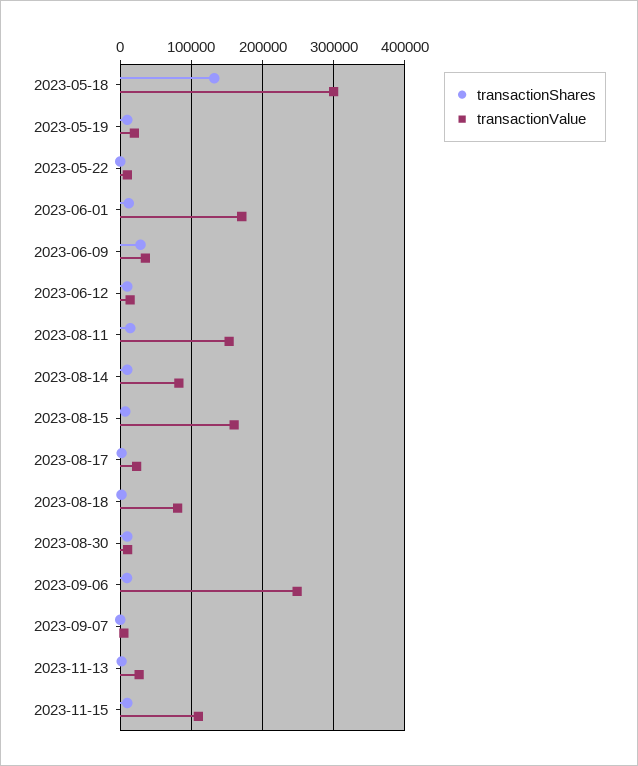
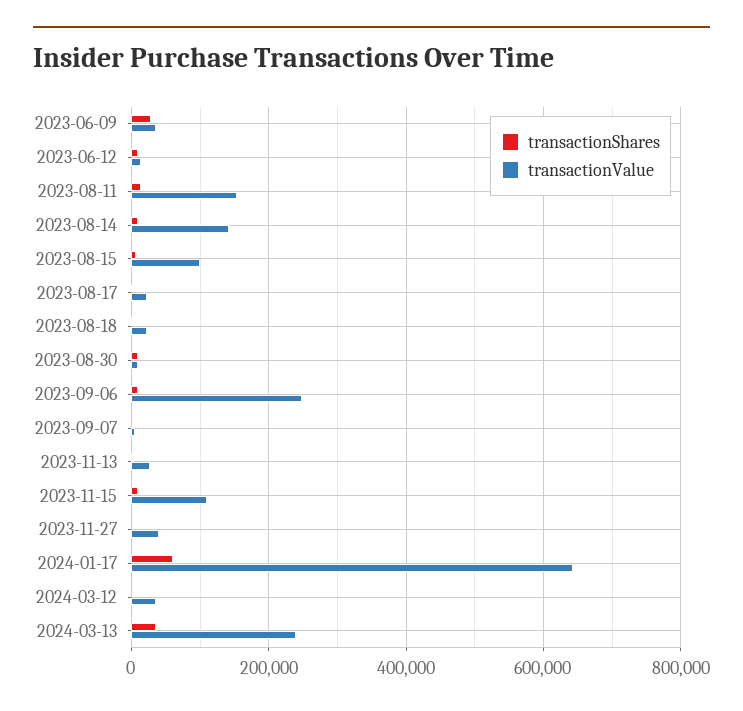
transactionShares, 2023-05-18: 130000 -> none
transactionValue, 2023-05-18: 300000 -> none
transactionShares, 2023-05-19: 10000 -> none
transactionValue, 2023-05-19: 20000 -> none
transactionShares, 2023-05-22: 0 -> none
transactionValue, 2023-05-22: 10000 -> none
transactionShares, 2023-06-01: 10000 -> none
transactionValue, 2023-06-01: 170000 -> none
transactionValue, 2023-08-14: 80000 -> 140000
transactionValue, 2023-08-15: 160000 -> 100000
transactionValue, 2023-08-18: 80000 -> 20000
transactionShares, 2023-11-27: none -> 0
transactionValue, 2023-11-27: none -> 40000
transactionShares, 2024-01-17: none -> 60000
transactionValue, 2024-01-17: none -> 640000
transactionShares, 2024-03-12: none -> 0
transactionValue, 2024-03-12: none -> 40000
transactionShares, 2024-03-13: none -> 40000
transactionValue, 2024-03-13: none -> 240000

